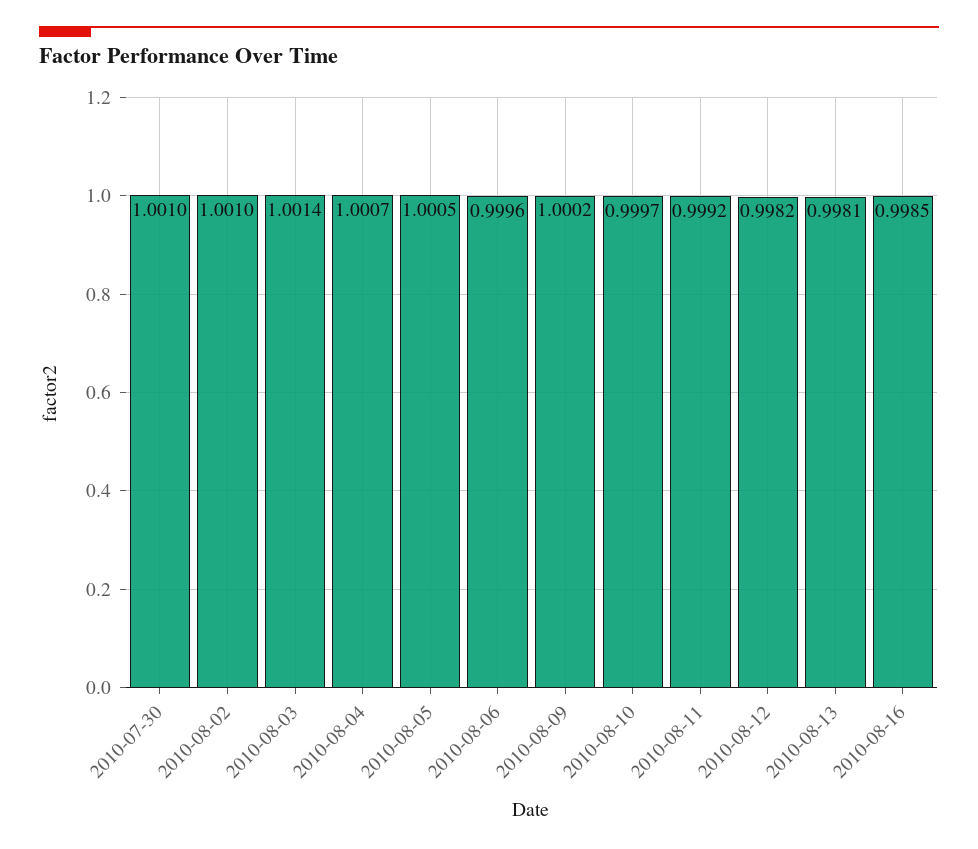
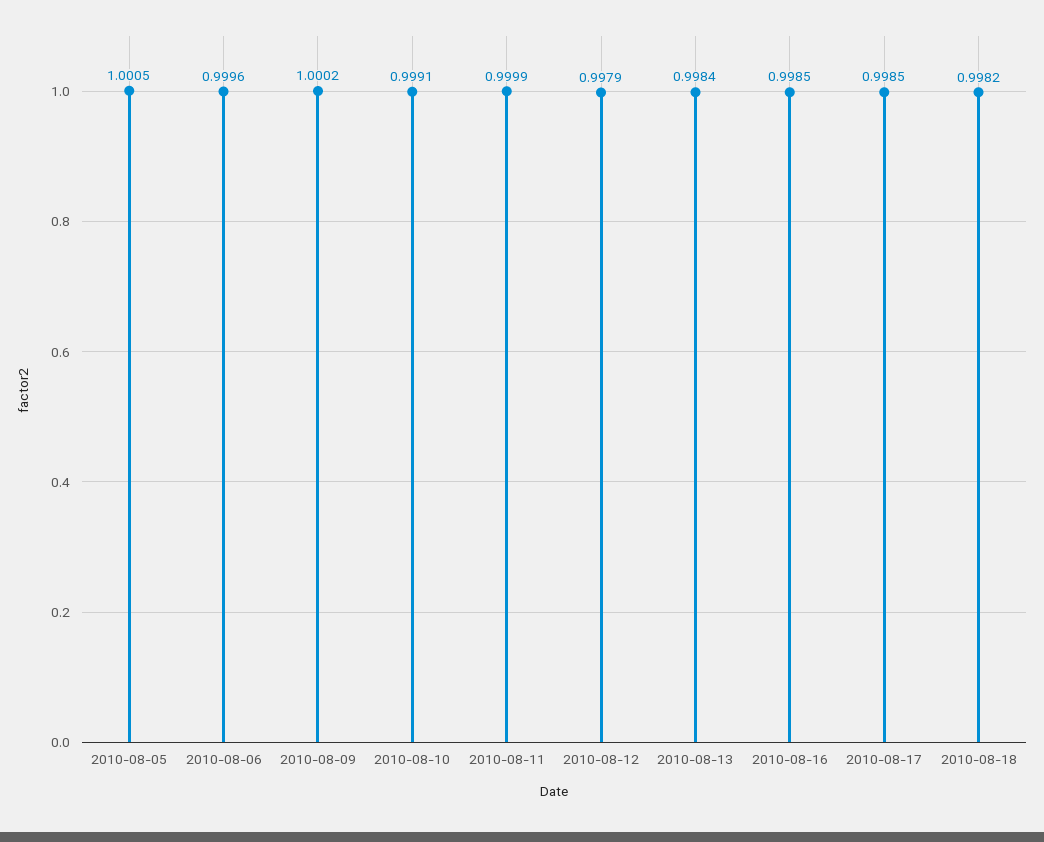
2010-07-30: 1.001 -> none
2010-08-02: 1.001 -> none
2010-08-03: 1.0014 -> none
2010-08-04: 1.0007 -> none
2010-08-10: 0.9997 -> 0.9991
2010-08-11: 0.9992 -> 0.9999
2010-08-12: 0.9982 -> 0.9979
2010-08-13: 0.9981 -> 0.9984
2010-08-17: none -> 0.9985
2010-08-18: none -> 0.9982

